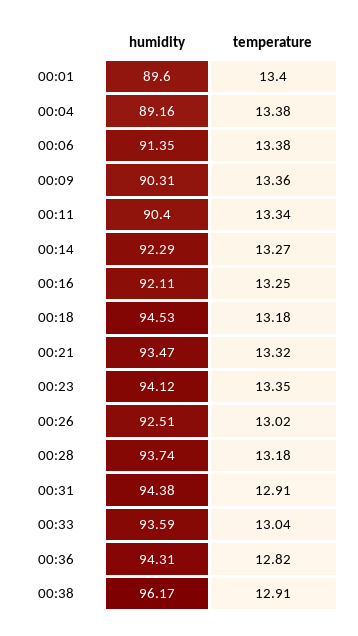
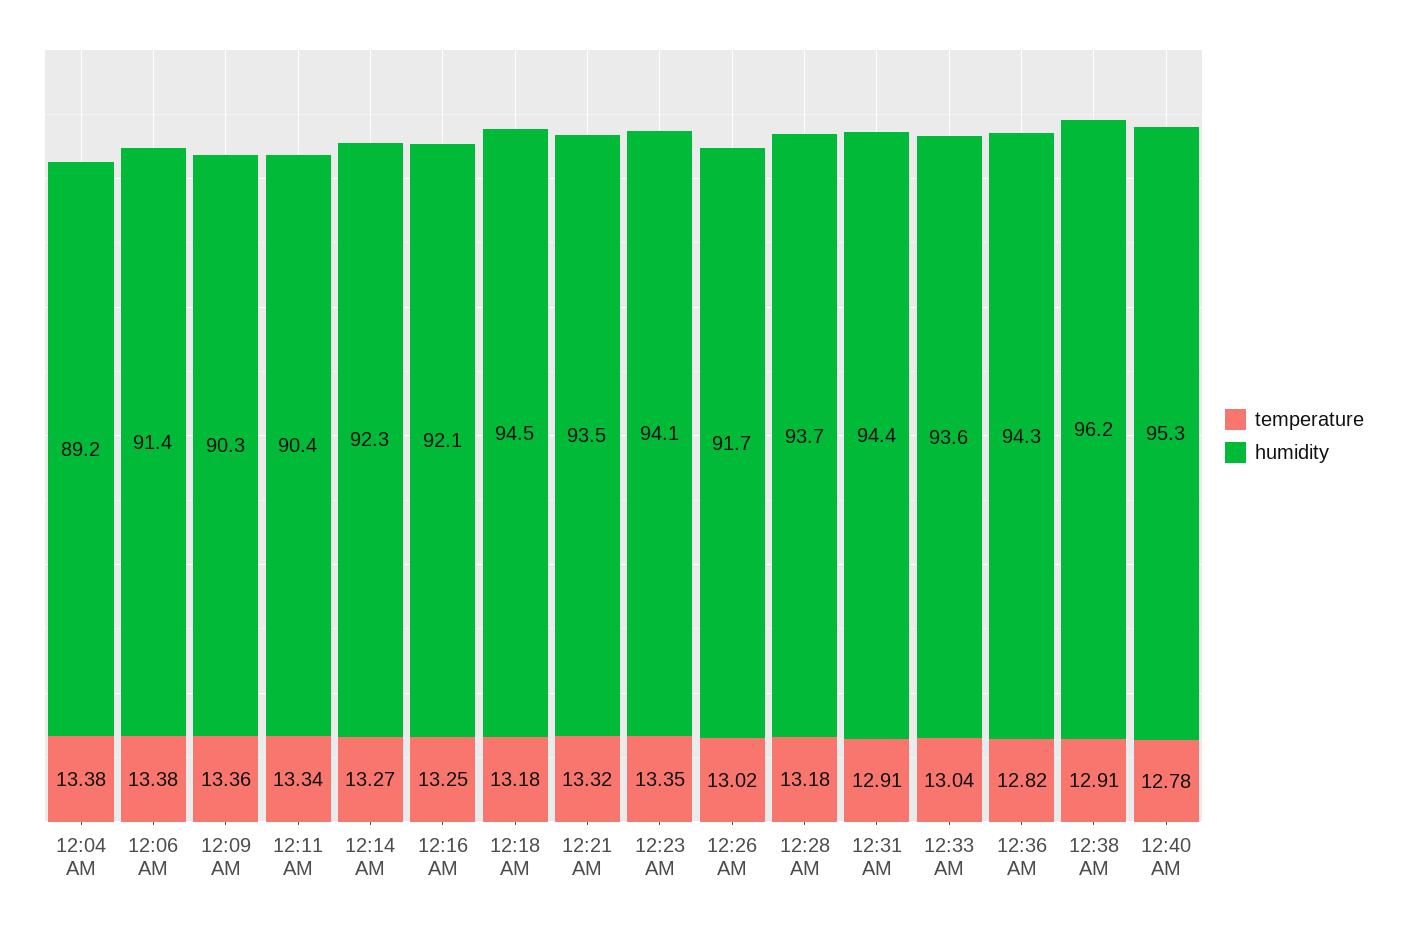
humidity, 00:01: 89.6 -> none
temperature, 00:01: 13.4 -> none
humidity, 00:26: 92.51 -> 91.7
temperature, 12:40 AM: none -> 12.78
humidity, 12:40 AM: none -> 95.3

